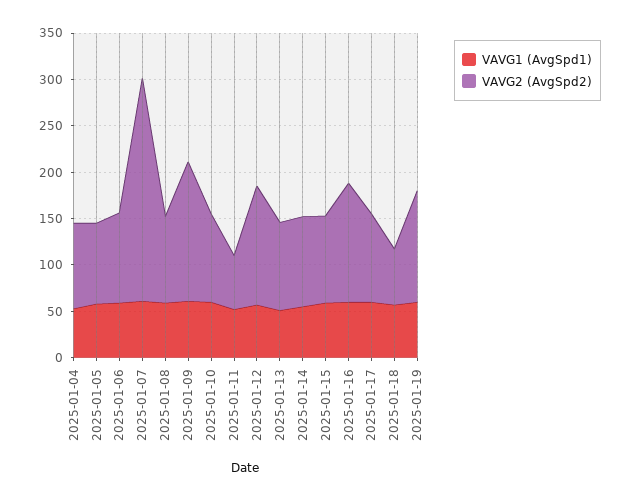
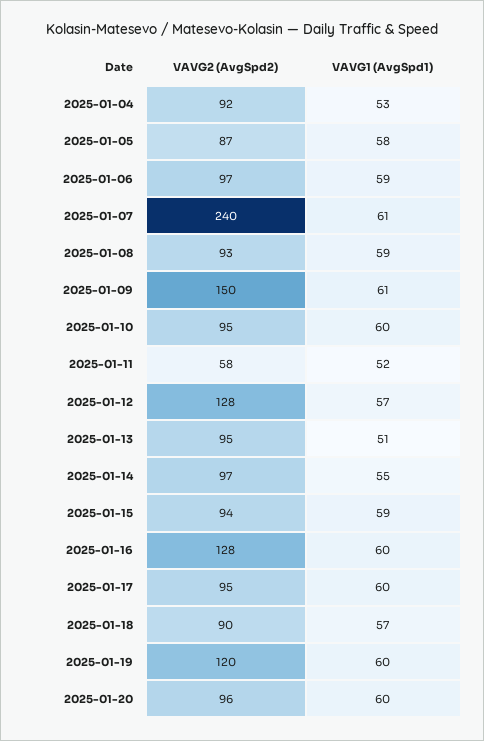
VAVG2 (AvgSpd2), 2025-01-18: 60 -> 90
VAVG2 (AvgSpd2), 2025-01-20: none -> 96
VAVG1 (AvgSpd1), 2025-01-20: none -> 60

